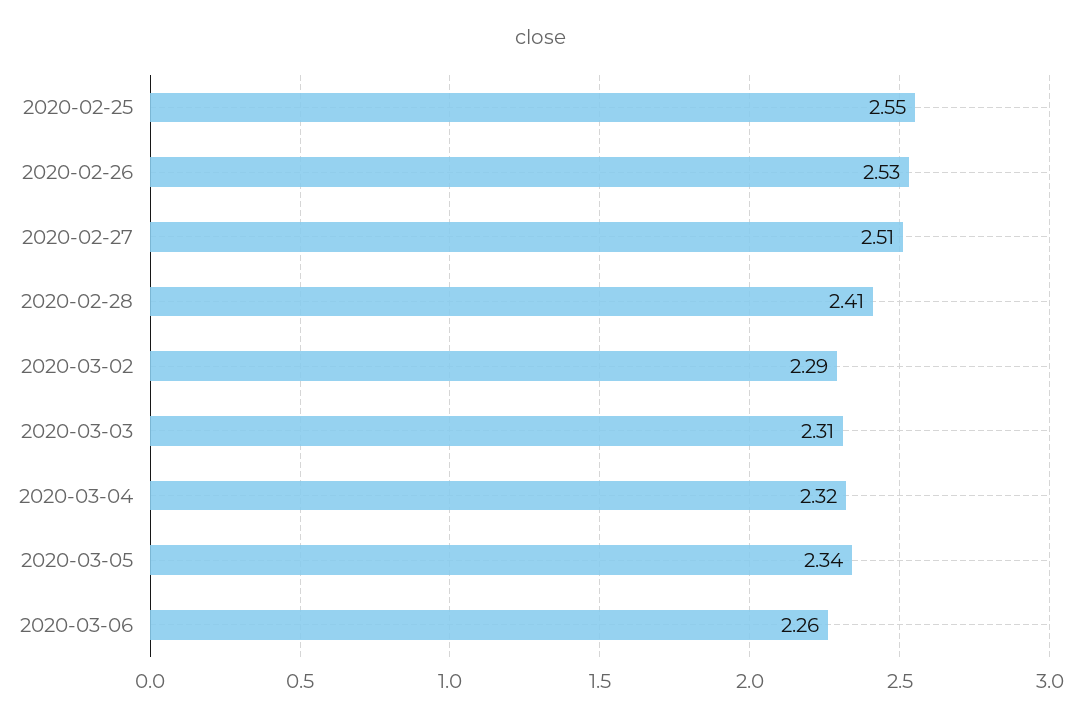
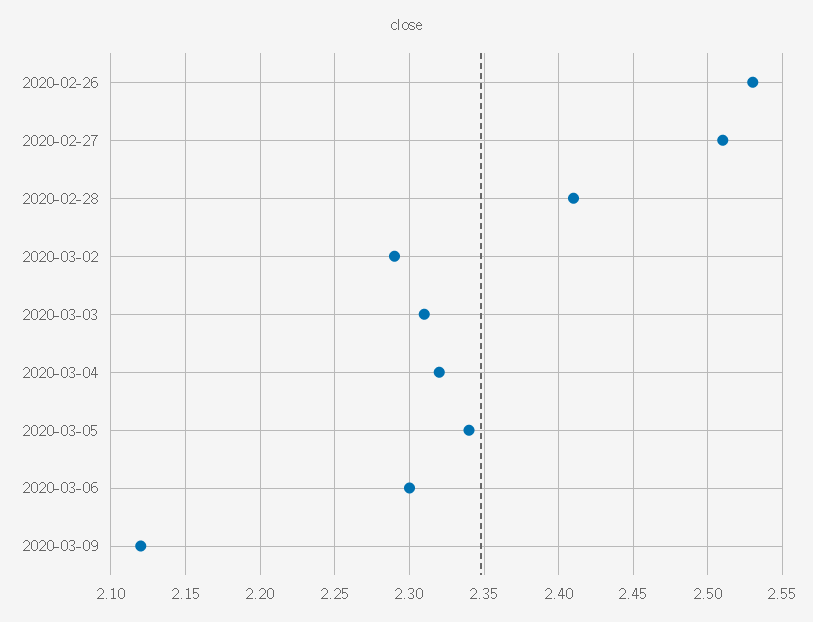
2020-02-25: 2.55 -> none
2020-03-06: 2.26 -> 2.3
2020-03-09: none -> 2.12

